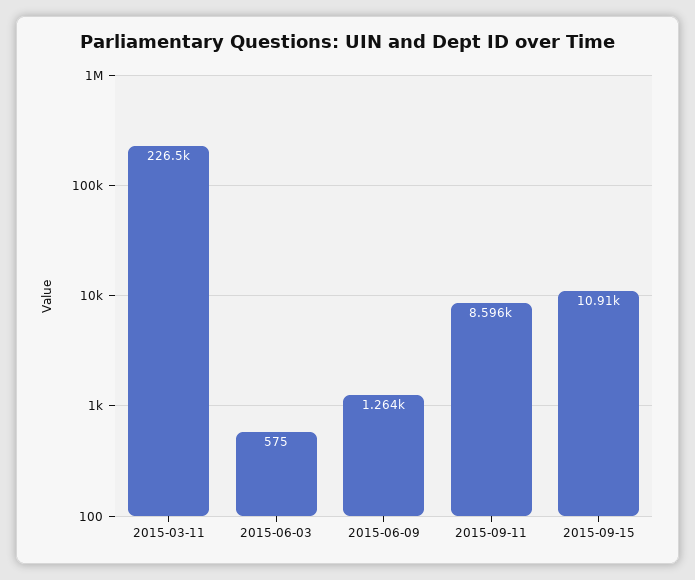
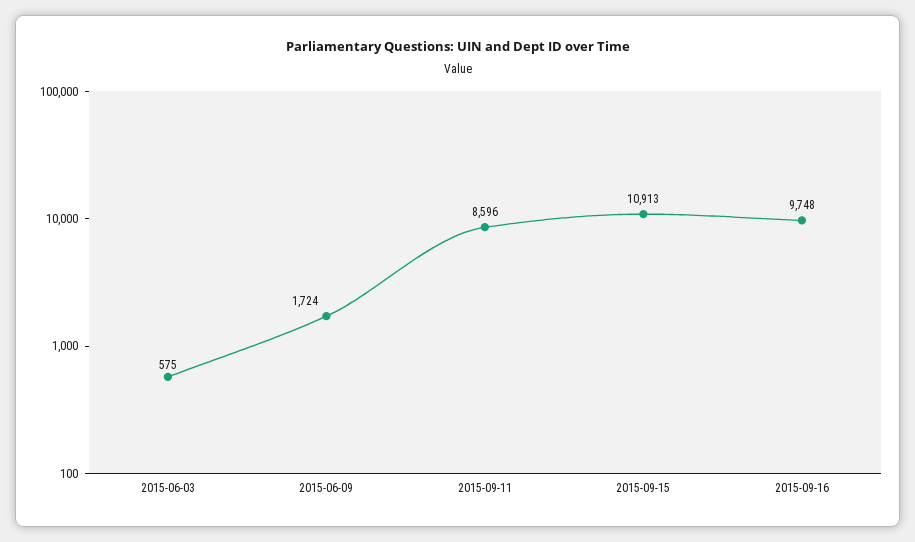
2015-03-11: 226500 -> none
2015-06-09: 1264 -> 1724
2015-09-16: none -> 9748

